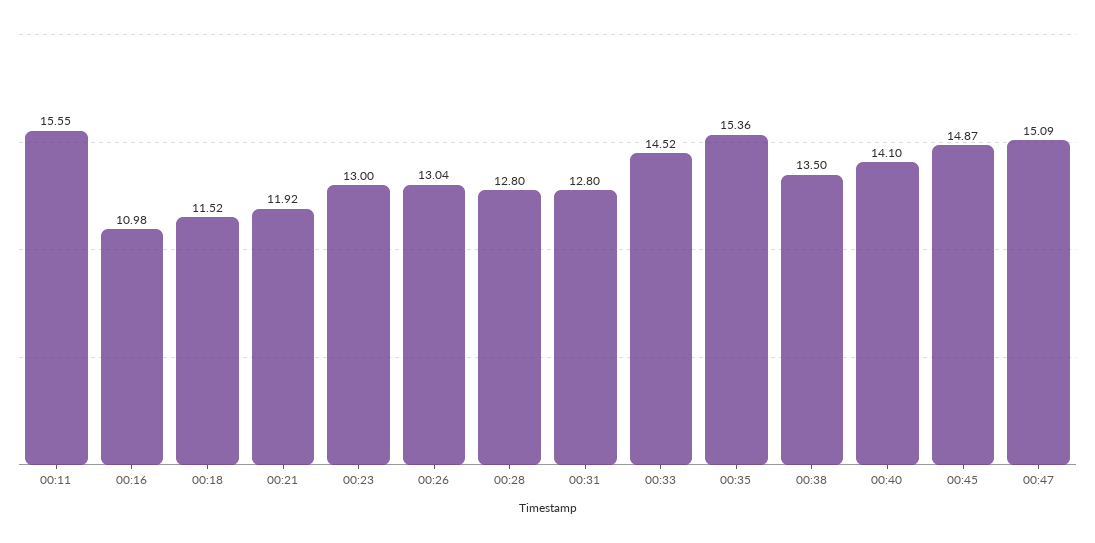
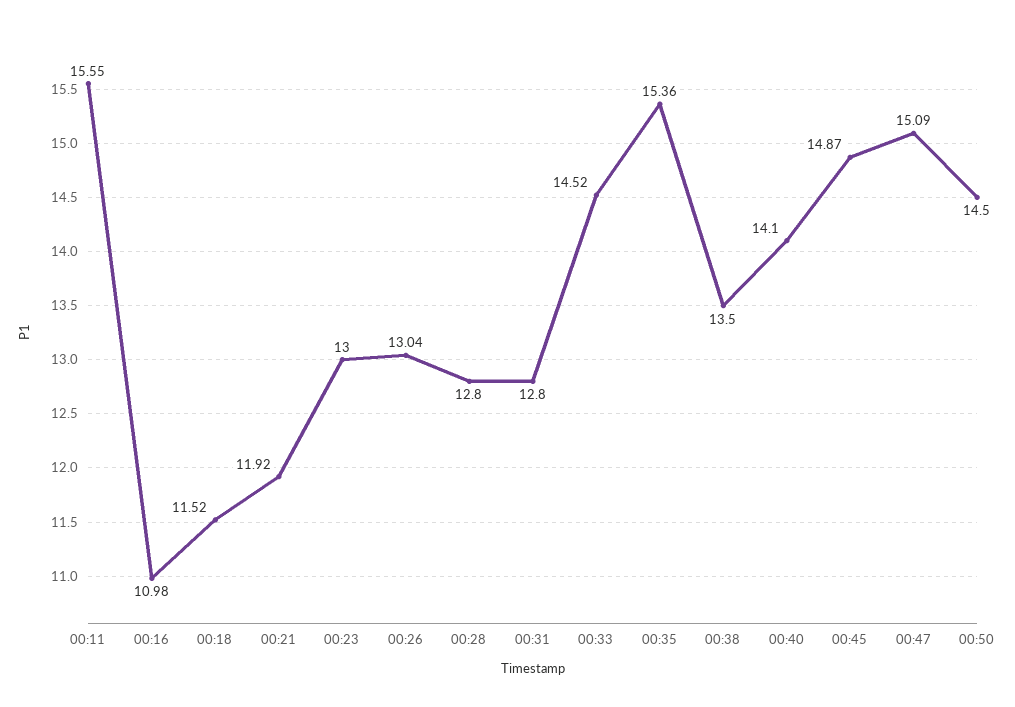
00:50: none -> 14.5

